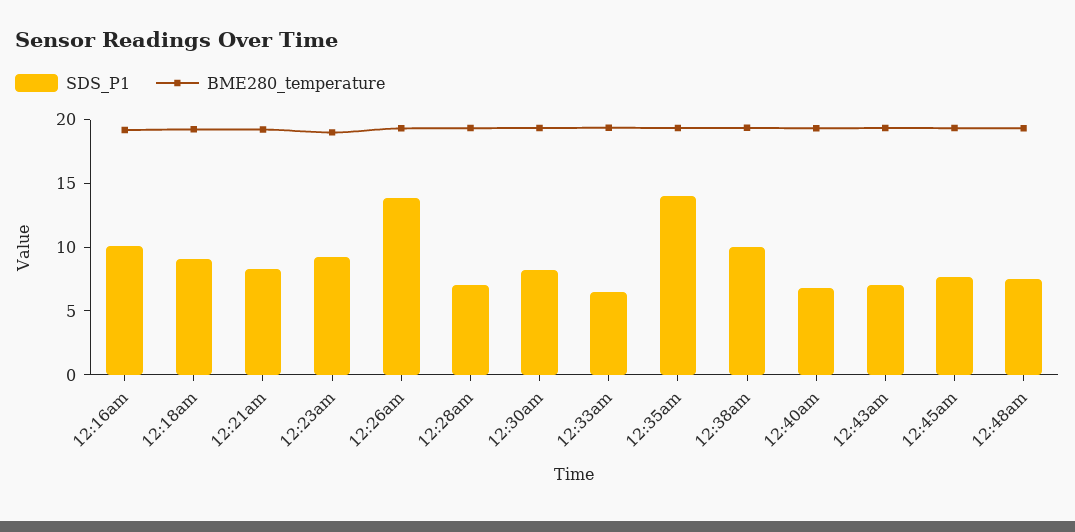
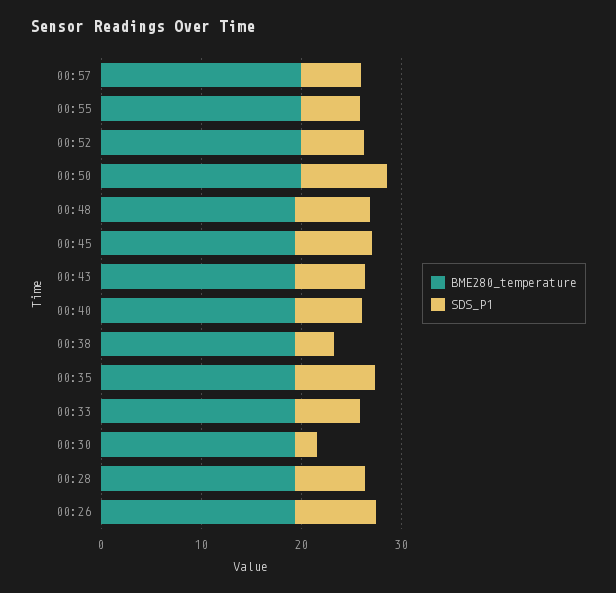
SDS_P1, 12:16am: 10 -> none
BME280_temperature, 12:16am: 19 -> none
SDS_P1, 12:18am: 9 -> none
BME280_temperature, 12:18am: 19 -> none
SDS_P1, 12:21am: 8 -> none
BME280_temperature, 12:21am: 19 -> none
SDS_P1, 12:23am: 9 -> none
BME280_temperature, 12:23am: 19 -> none
SDS_P1, 12:26am: 14 -> 8
SDS_P1, 12:30am: 8 -> 2
SDS_P1, 12:35am: 14 -> 8
SDS_P1, 12:38am: 10 -> 4
BME280_temperature, 00:57: none -> 20
SDS_P1, 00:57: none -> 6
BME280_temperature, 00:55: none -> 20
SDS_P1, 00:55: none -> 6
BME280_temperature, 00:52: none -> 20
SDS_P1, 00:52: none -> 6
BME280_temperature, 00:50: none -> 20
SDS_P1, 00:50: none -> 8

